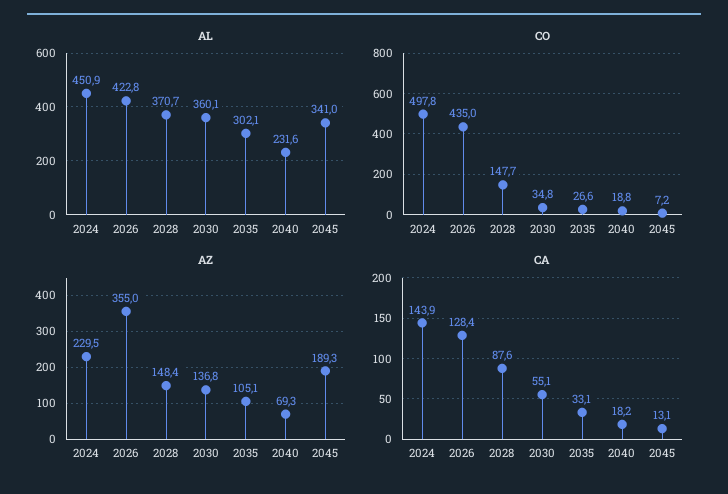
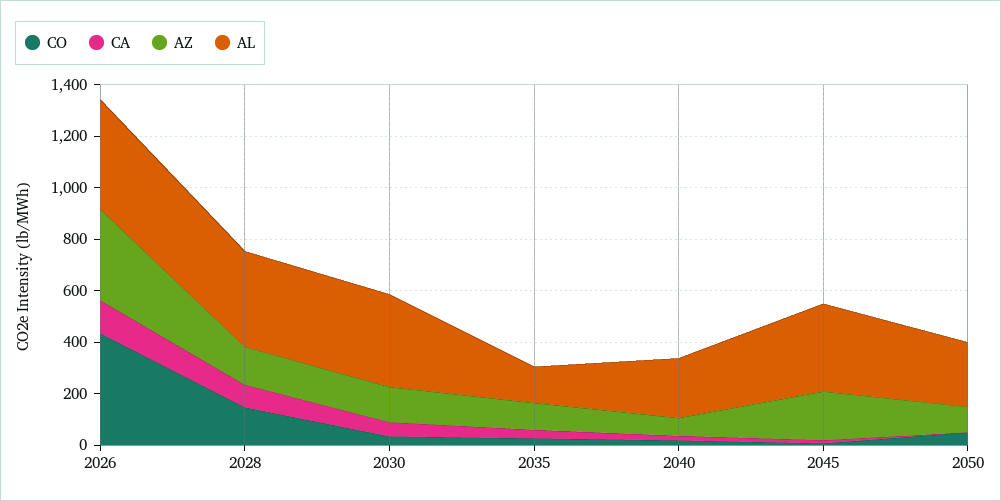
AL, 2024: 450.9 -> none
AL, 2035: 302.1 -> 150
CO, 2024: 497.8 -> none
AZ, 2024: 229.5 -> none
CA, 2024: 143.9 -> none
CO, 2050: none -> 50
CA, 2050: none -> 0
AZ, 2050: none -> 100
AL, 2050: none -> 250

